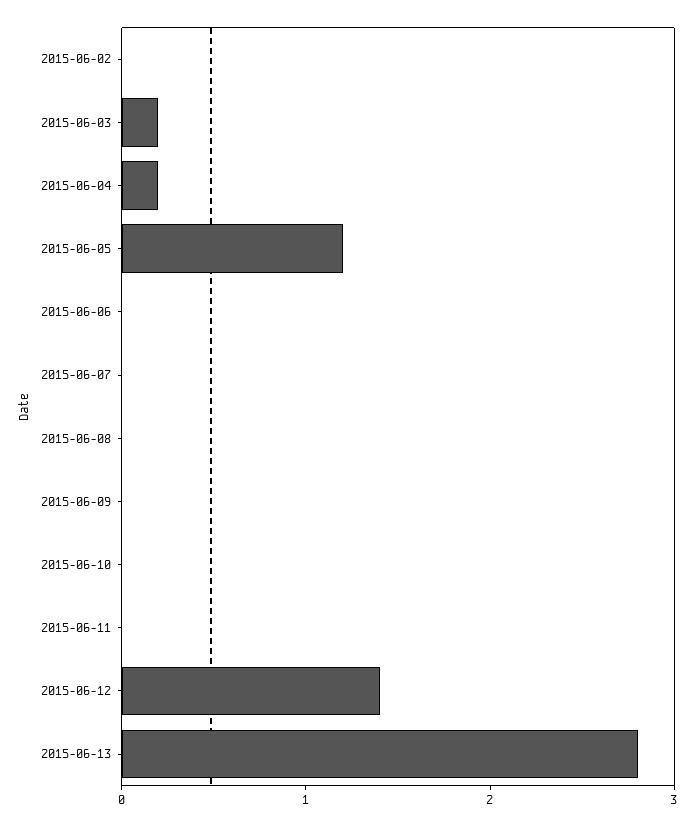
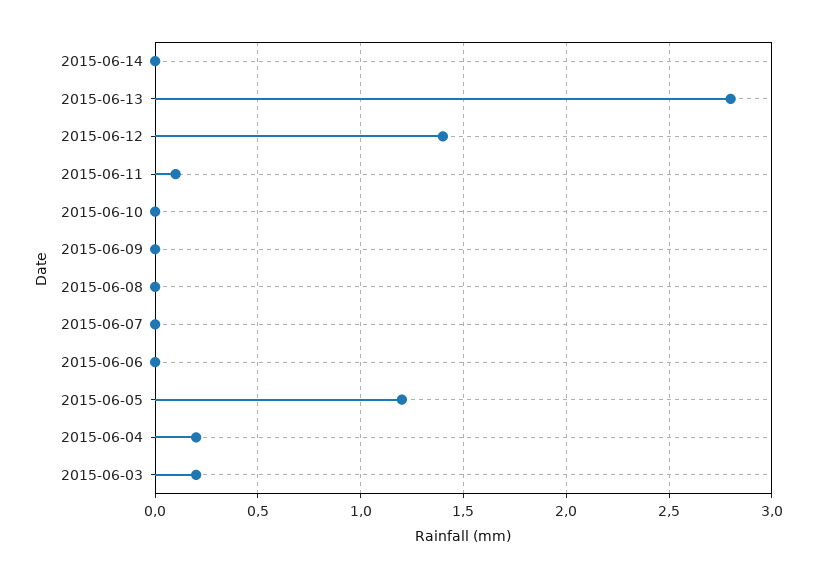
2015-06-02: 0 -> none
2015-06-11: 0 -> 0.1
2015-06-14: none -> 0

